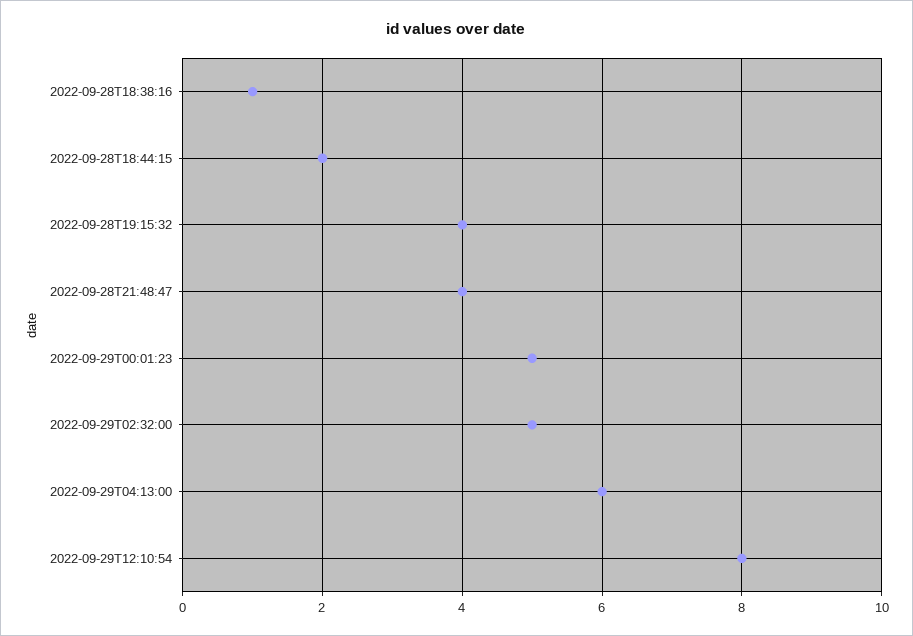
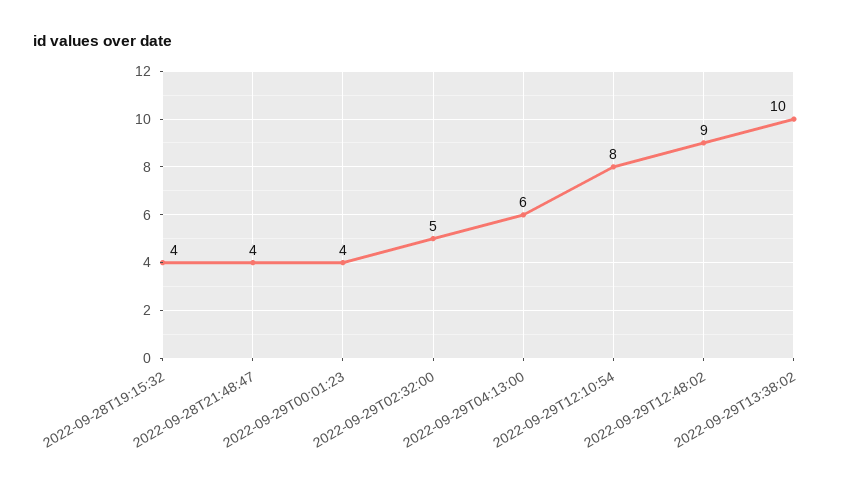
2022-09-28T18:38:16: 1 -> none
2022-09-28T18:44:15: 2 -> none
2022-09-29T00:01:23: 5 -> 4
2022-09-29T12:48:02: none -> 9
2022-09-29T13:38:02: none -> 10

